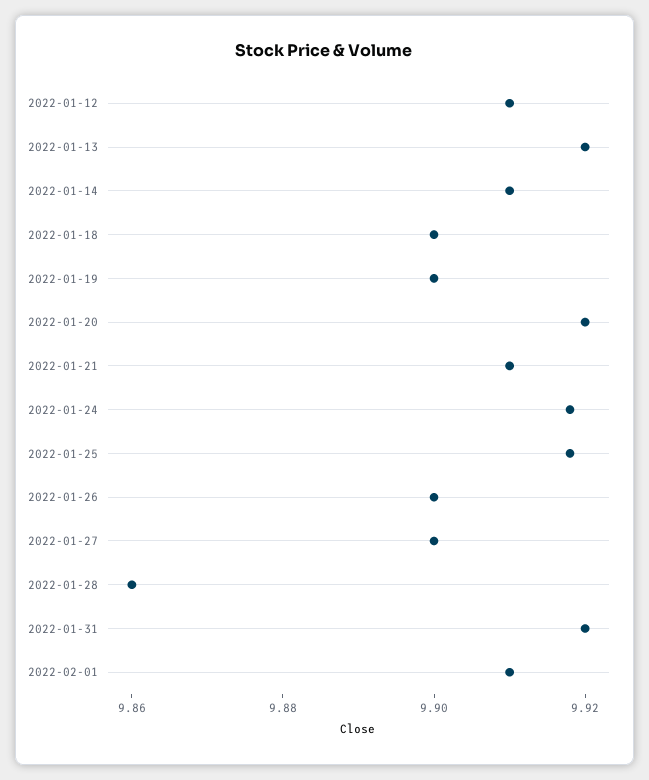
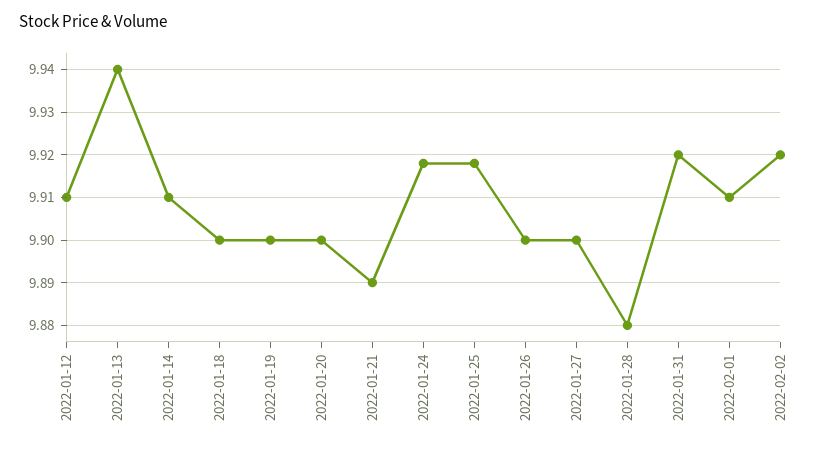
2022-01-13: 9.92 -> 9.94
2022-01-20: 9.92 -> 9.9
2022-01-21: 9.91 -> 9.89
2022-01-28: 9.86 -> 9.88
2022-02-02: none -> 9.92

